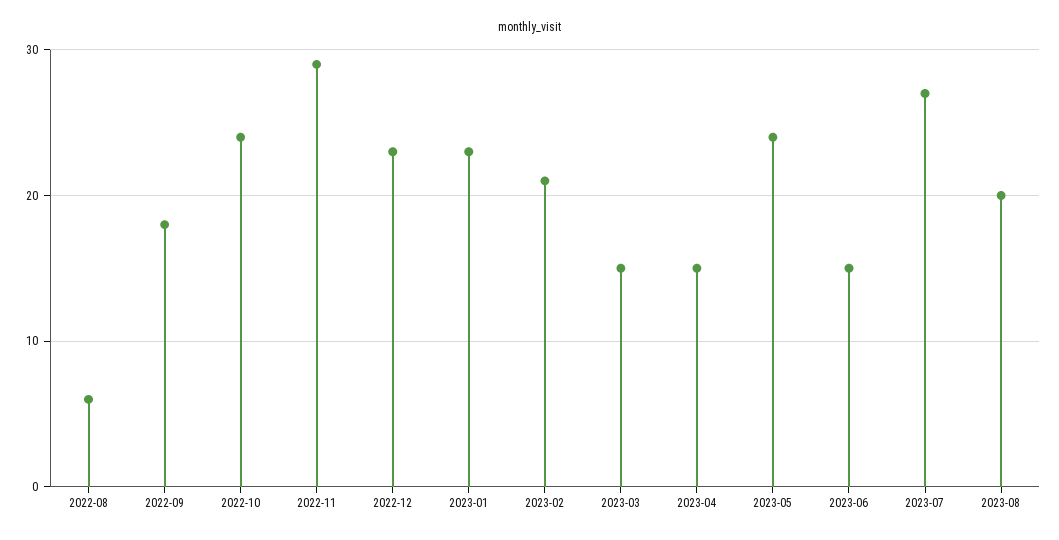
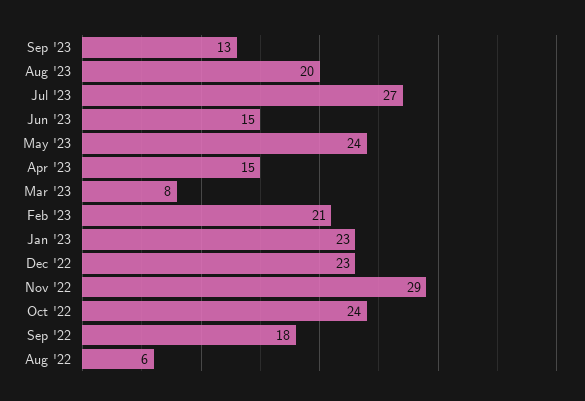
2023-03: 15 -> 8
Sep '23: none -> 13

